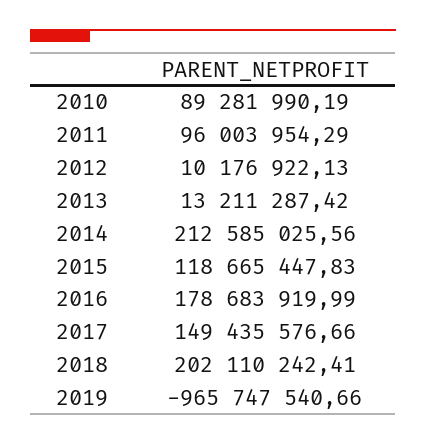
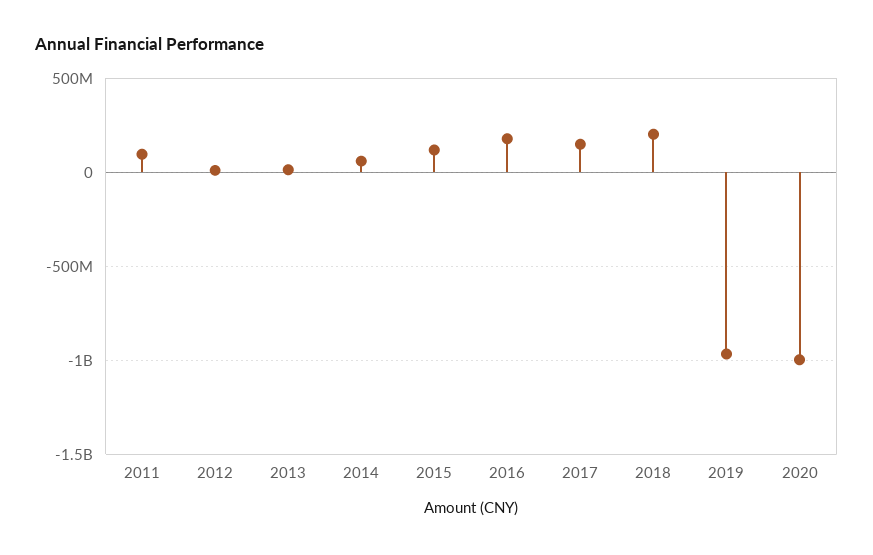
2010: 89281990.19 -> none
2014: 212585025.56 -> 50000000
2020: none -> -1000000000

